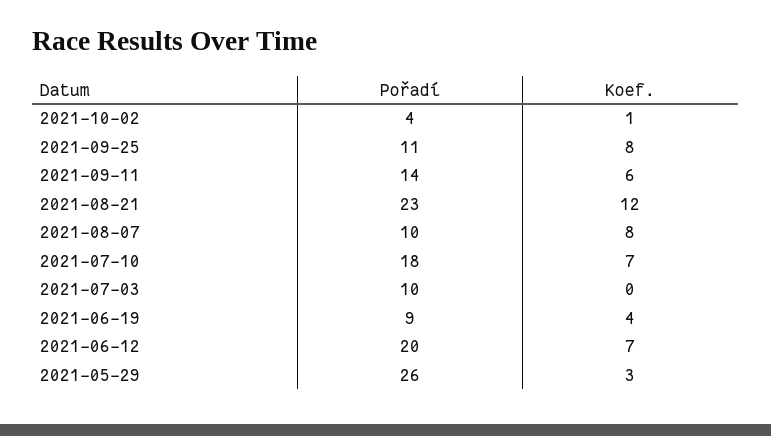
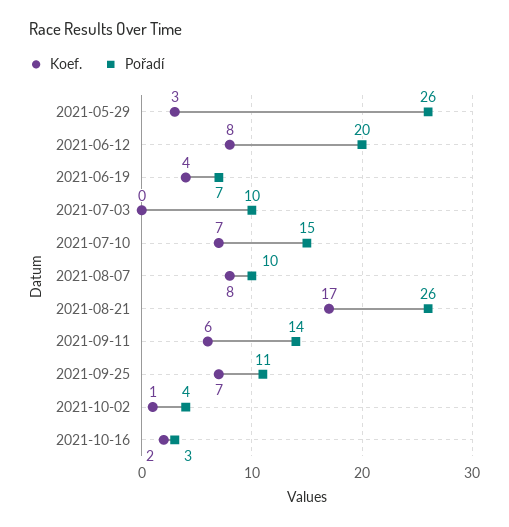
Koef., 2021-09-25: 8 -> 7
Pořadí, 2021-08-21: 23 -> 26
Koef., 2021-08-21: 12 -> 17
Pořadí, 2021-07-10: 18 -> 15
Pořadí, 2021-06-19: 9 -> 7
Koef., 2021-06-12: 7 -> 8
Koef., 2021-10-16: none -> 2
Pořadí, 2021-10-16: none -> 3

